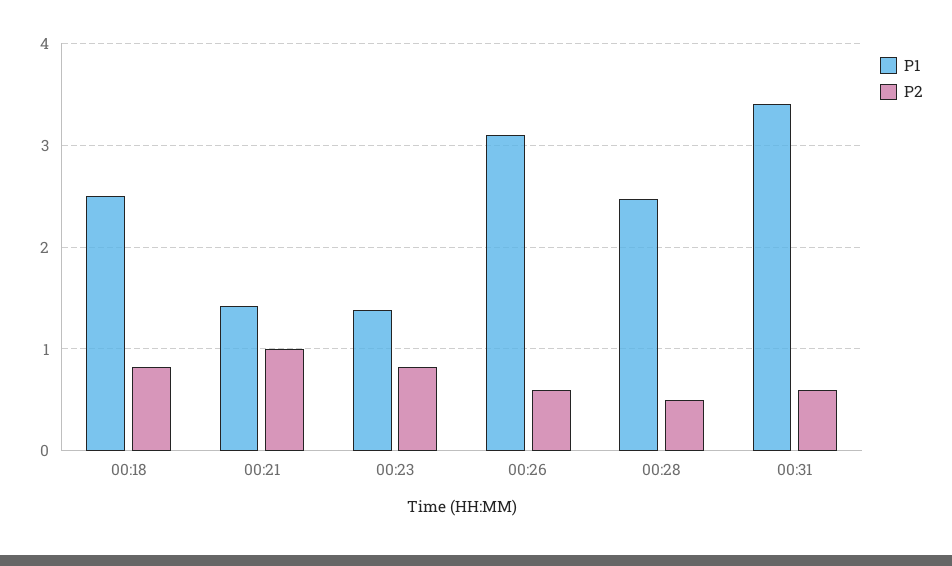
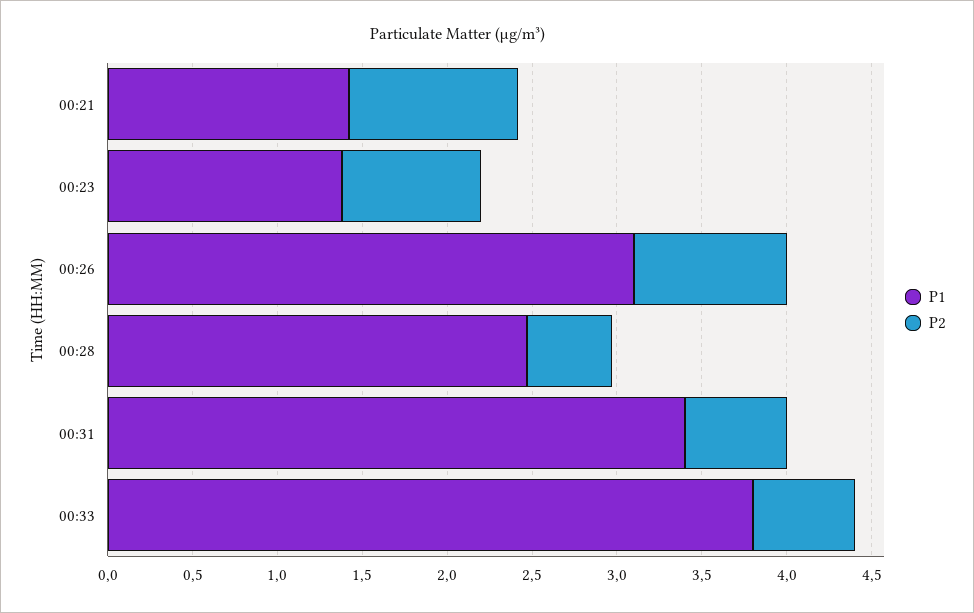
P1, 00:18: 2.5 -> none
P2, 00:18: 0.8 -> none
P2, 00:26: 0.6 -> 0.9
P1, 00:33: none -> 3.8
P2, 00:33: none -> 0.6

